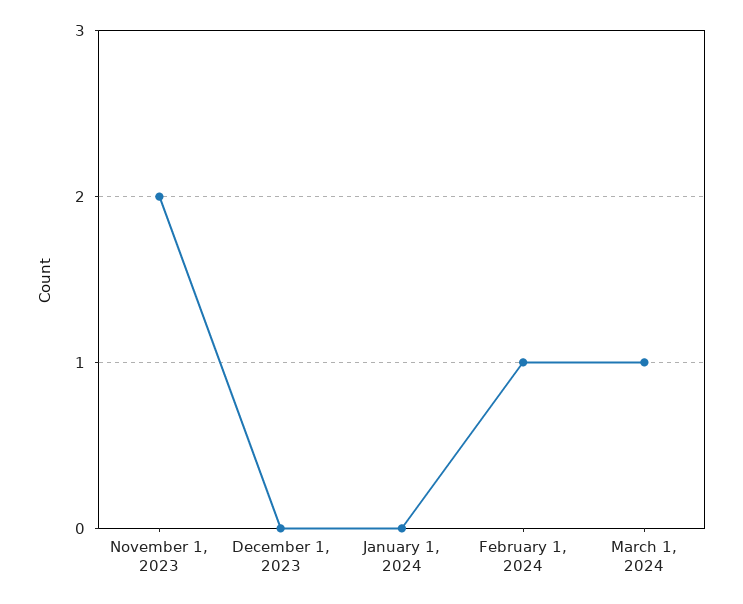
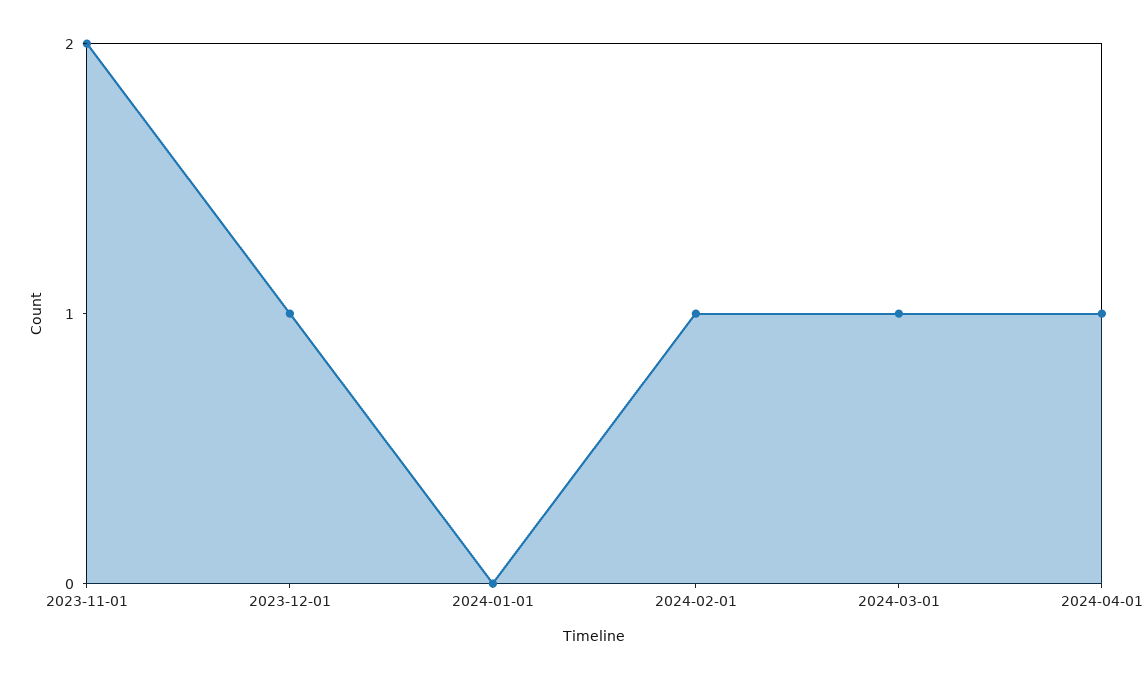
December 1, 2023: 0 -> 1
2024-04-01: none -> 1

